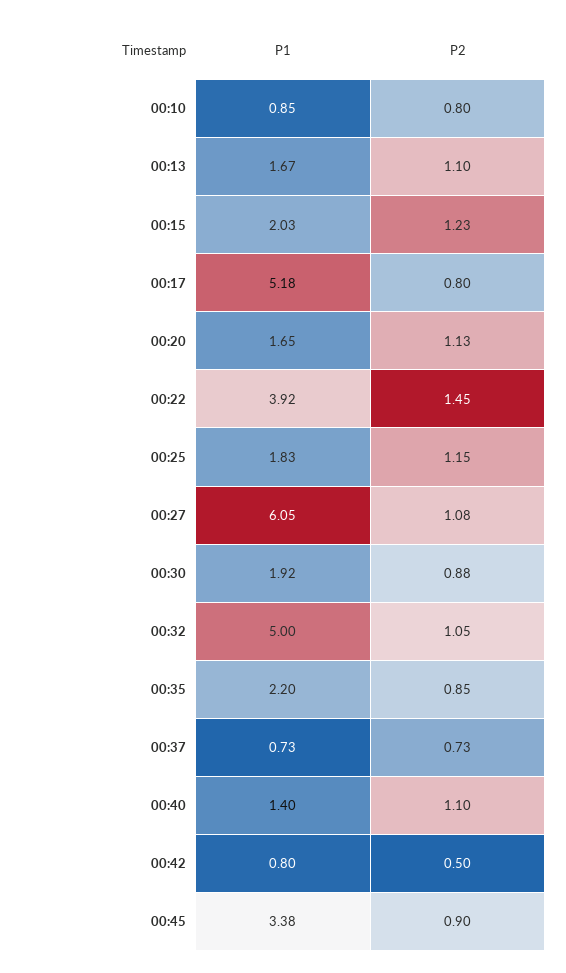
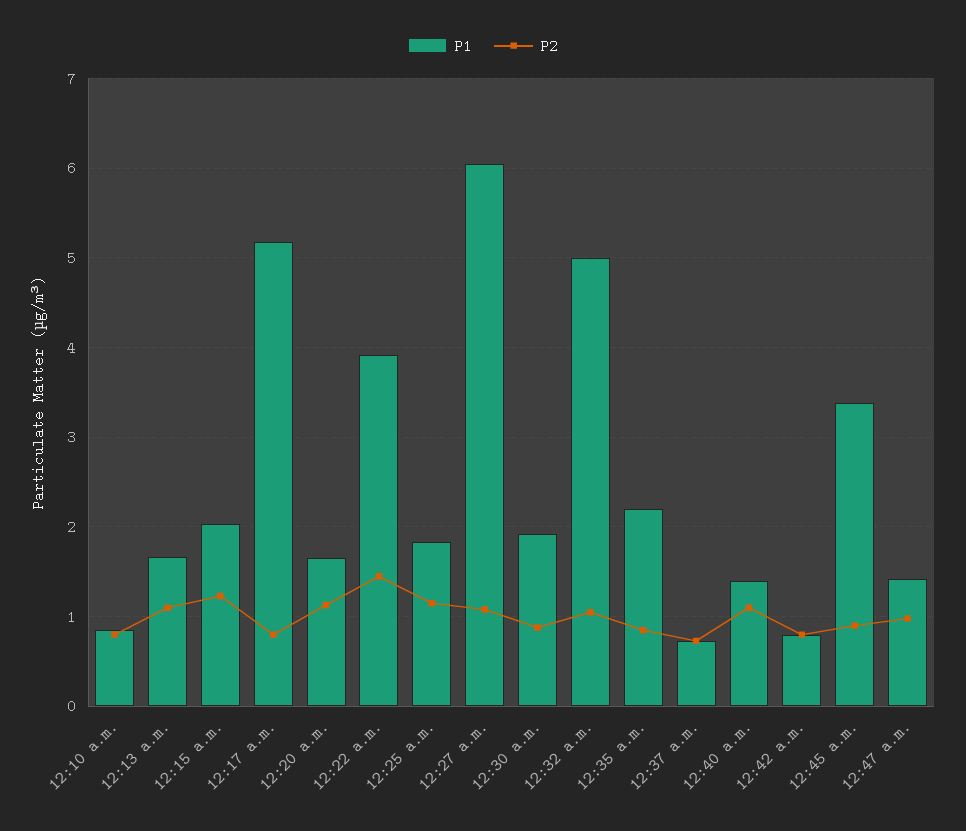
P2, 00:42: 0.5 -> 0.8
P1, 12:47 a.m.: none -> 1.4
P2, 12:47 a.m.: none -> 1

